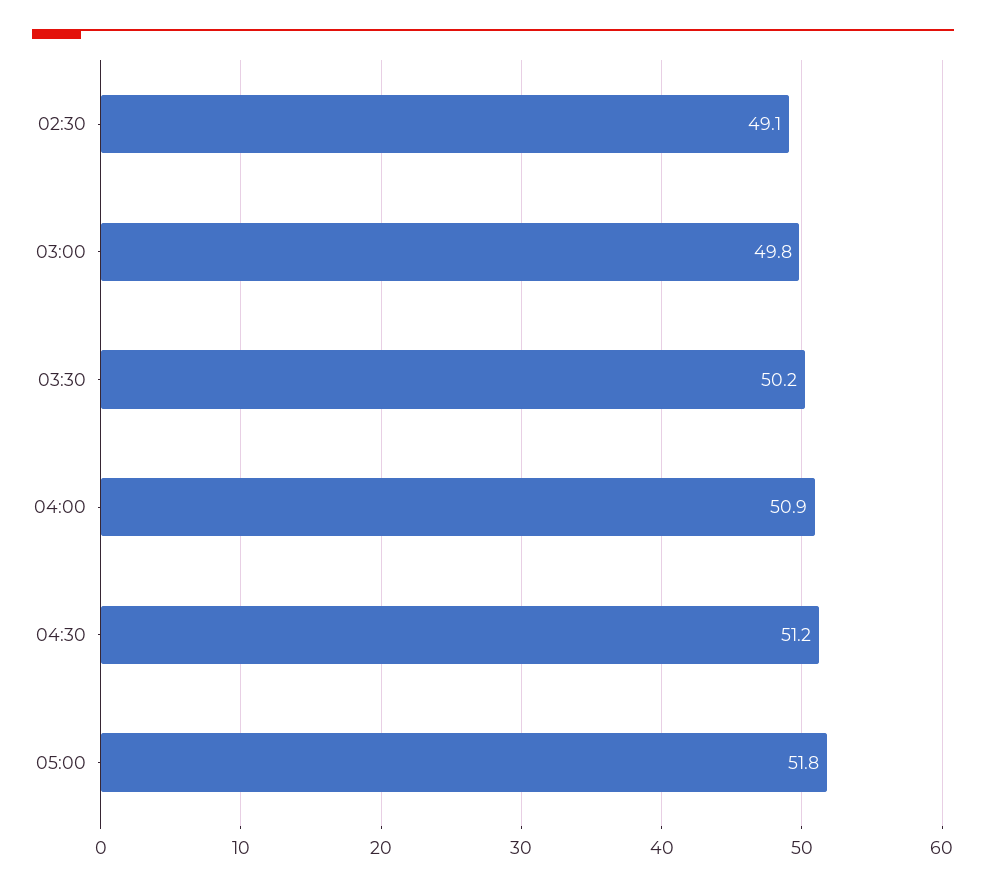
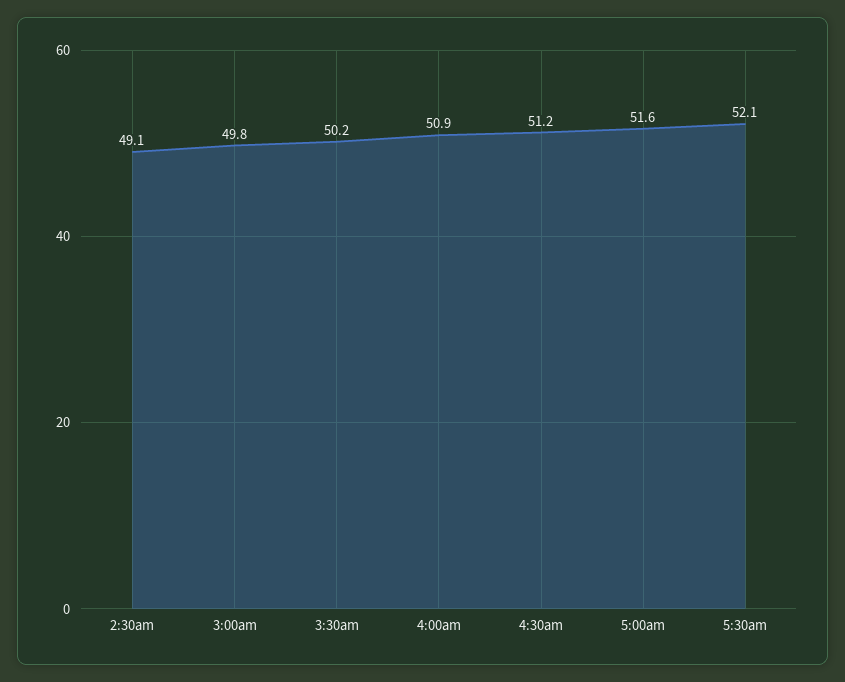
05:00: 51.8 -> 51.6
5:30am: none -> 52.1

